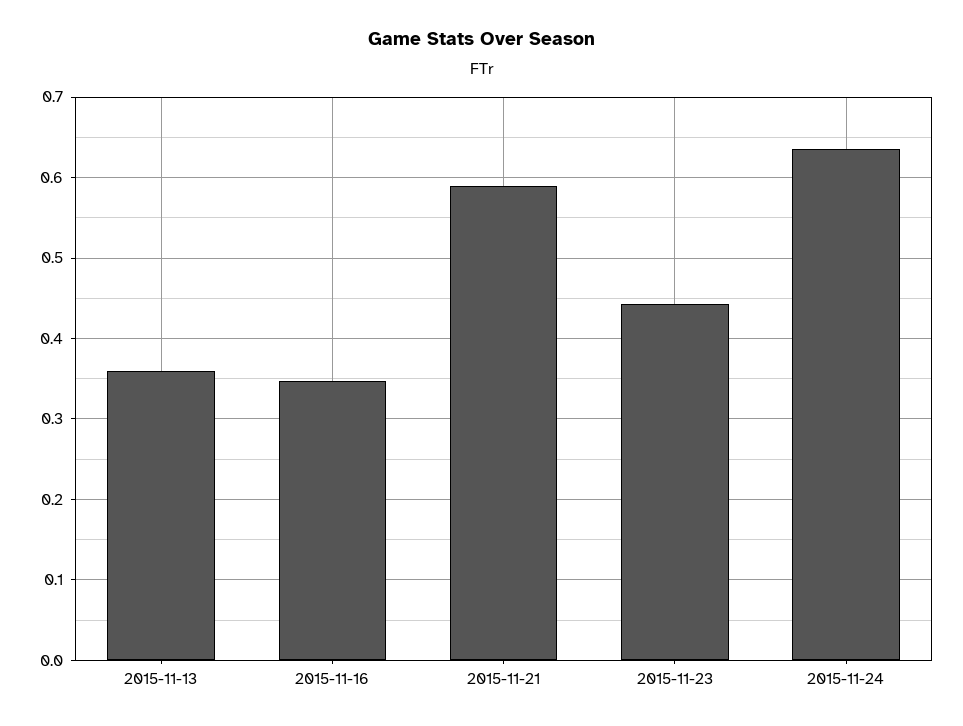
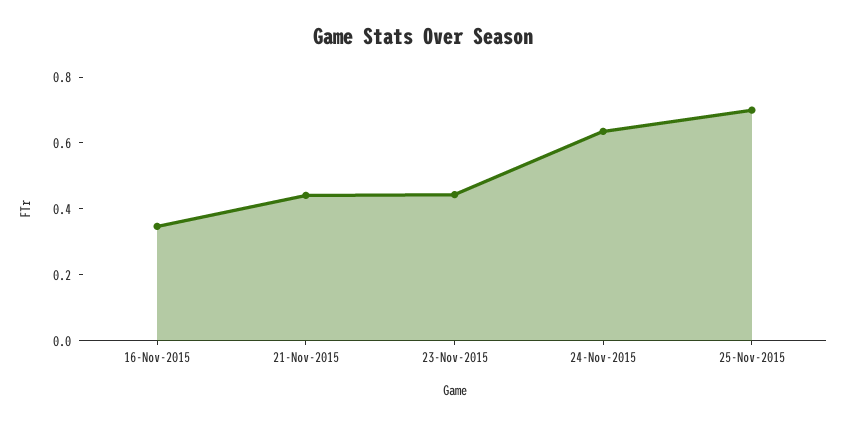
2015-11-13: 0.36 -> none
2015-11-21: 0.59 -> 0.45
25-Nov-2015: none -> 0.7

